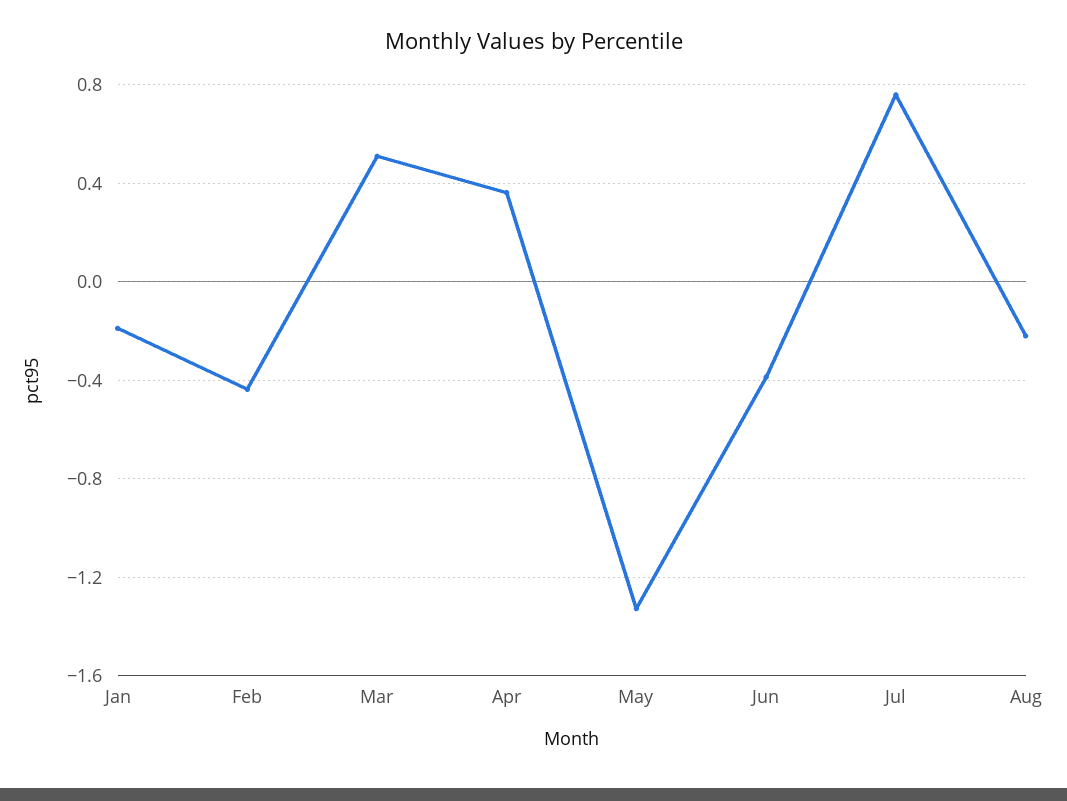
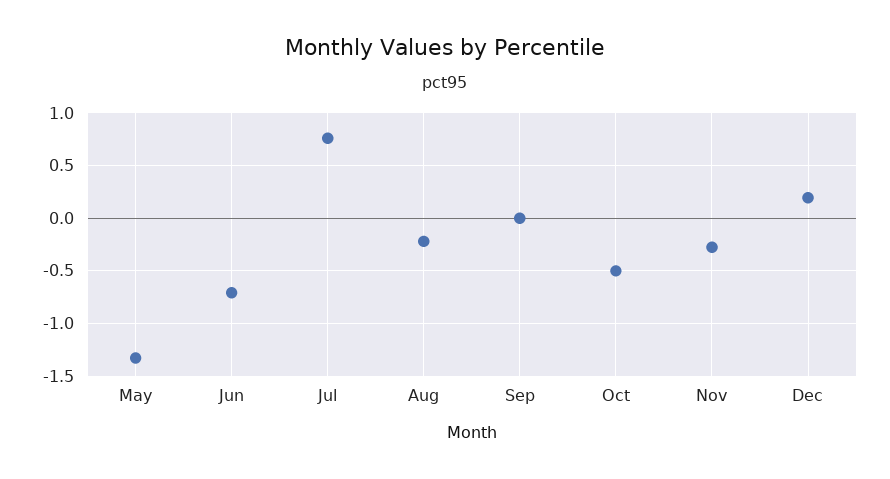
Jan: -0.2 -> none
Feb: -0.45 -> none
Mar: 0.5 -> none
Apr: 0.35 -> none
Jun: -0.4 -> -0.7
Sep: none -> 0
Oct: none -> -0.5
Nov: none -> -0.3
Dec: none -> 0.2

